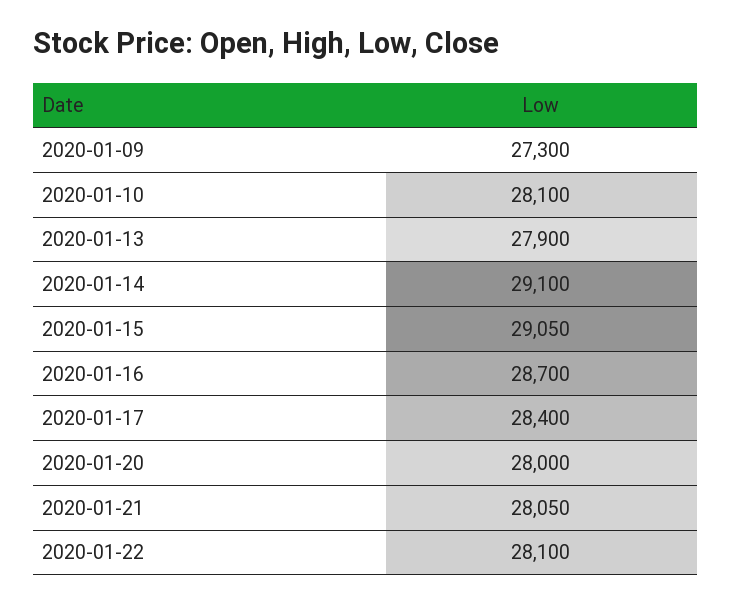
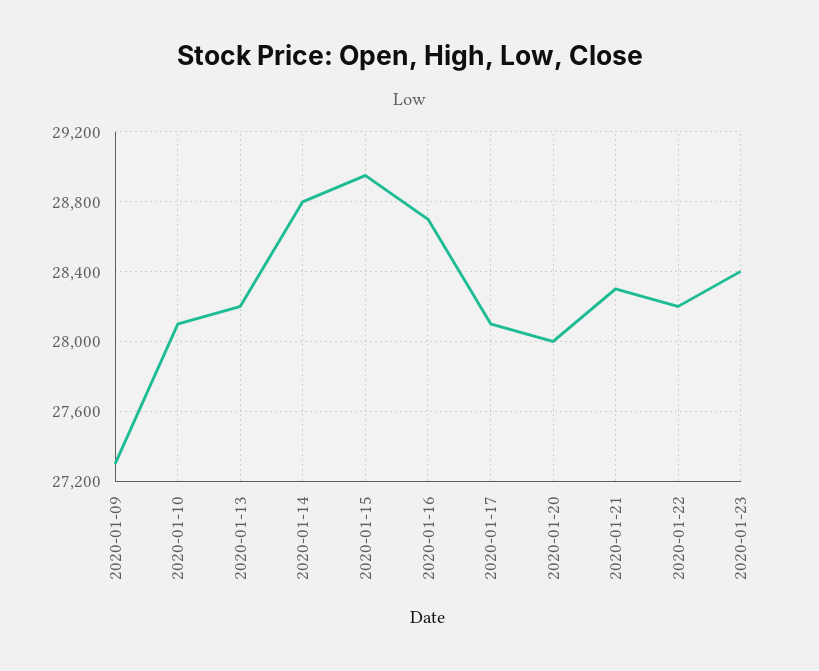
2020-01-13: 27900 -> 28200
2020-01-14: 29100 -> 28800
2020-01-15: 29050 -> 28950
2020-01-17: 28400 -> 28100
2020-01-21: 28050 -> 28300
2020-01-22: 28100 -> 28200
2020-01-23: none -> 28400

